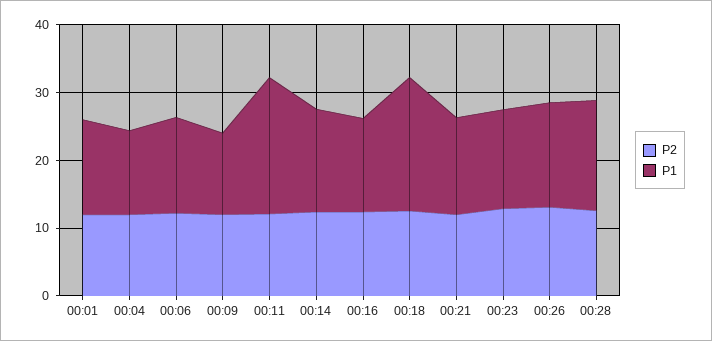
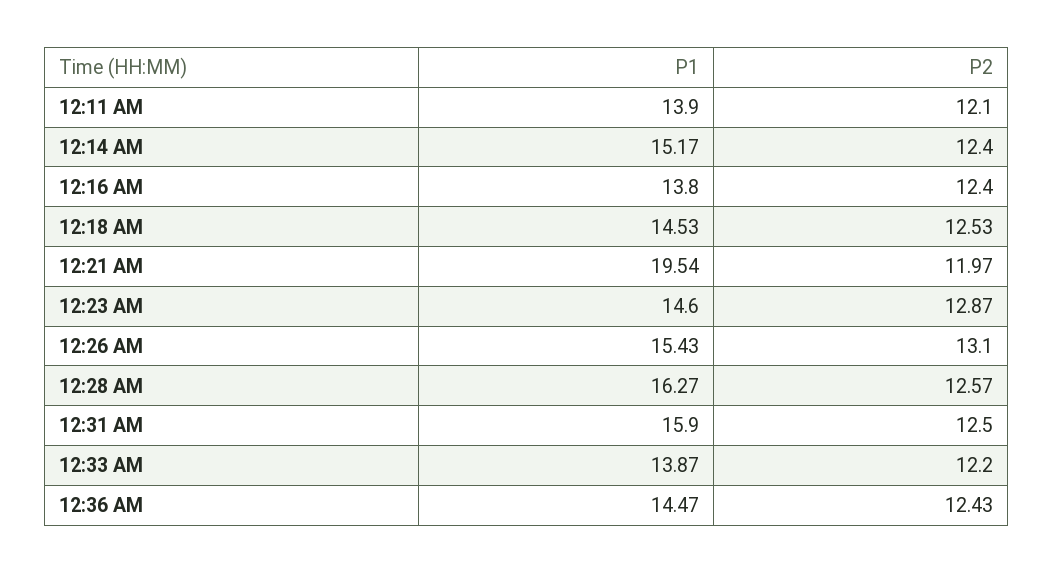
P2, 00:01: 12 -> none
P1, 00:01: 14 -> none
P2, 00:04: 12 -> none
P1, 00:04: 12 -> none
P2, 00:06: 12 -> none
P1, 00:06: 14 -> none
P2, 00:09: 12 -> none
P1, 00:09: 12 -> none
P1, 00:11: 20 -> 13.9
P1, 00:18: 20 -> 14.53
P1, 00:21: 14 -> 19.54
P1, 12:31 AM: none -> 15.9
P2, 12:31 AM: none -> 12.5
P1, 12:33 AM: none -> 13.87
P2, 12:33 AM: none -> 12.2
P1, 12:36 AM: none -> 14.47
P2, 12:36 AM: none -> 12.43

